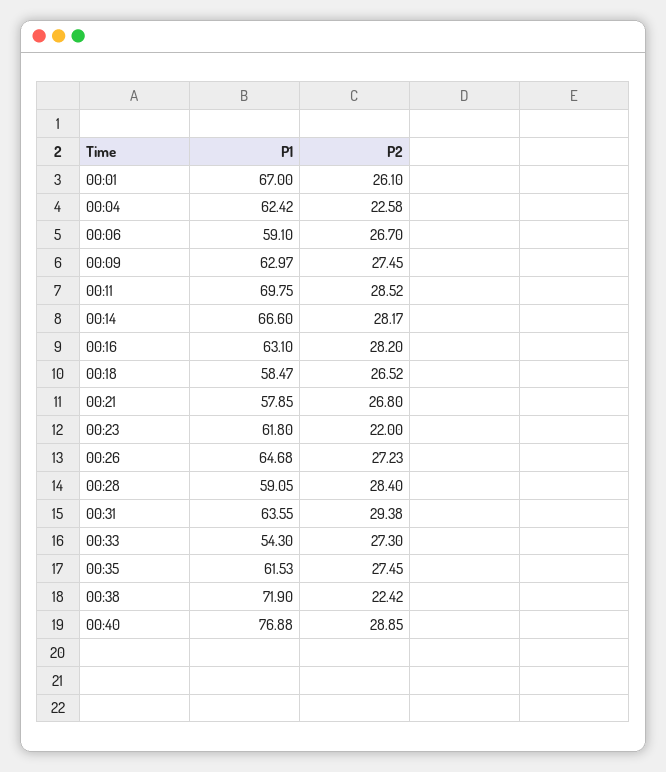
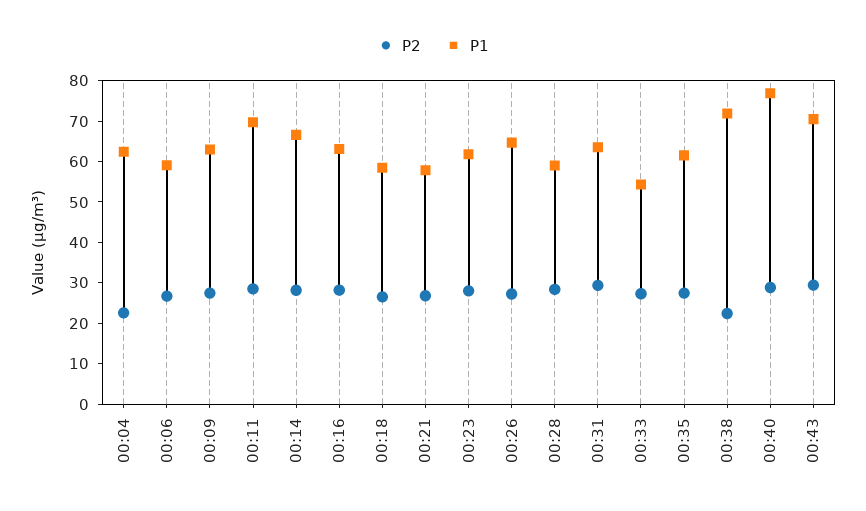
P1, 00:01: 67 -> none
P2, 00:01: 26.1 -> none
P2, 00:23: 22 -> 28
P2, 00:43: none -> 30
P1, 00:43: none -> 70

